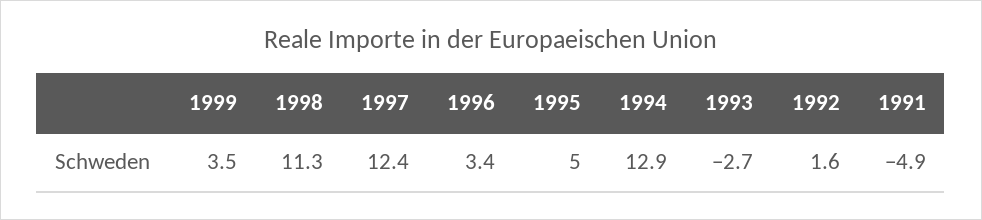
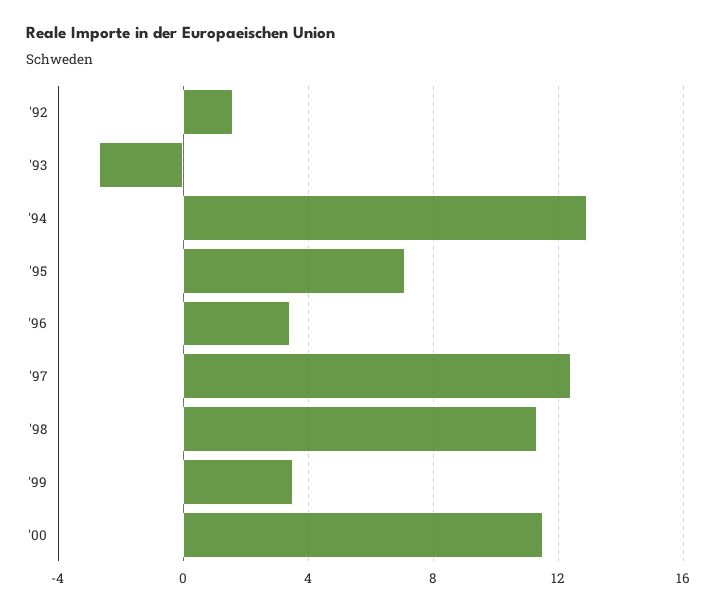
1995: 5 -> 7
1991: -4.9 -> none
'00: none -> 11.5

